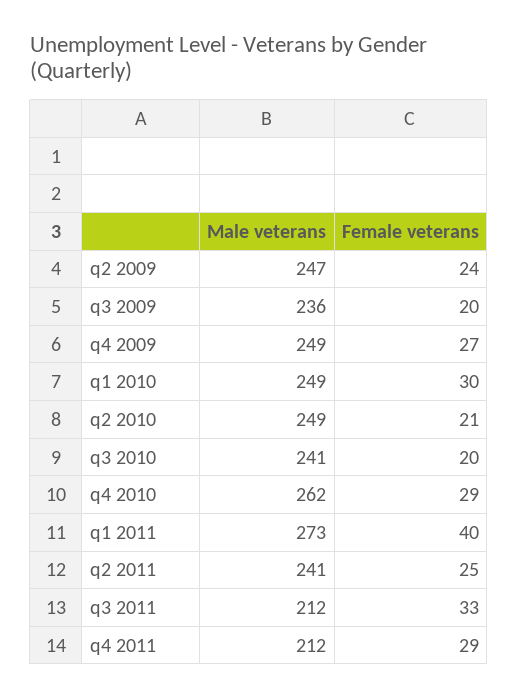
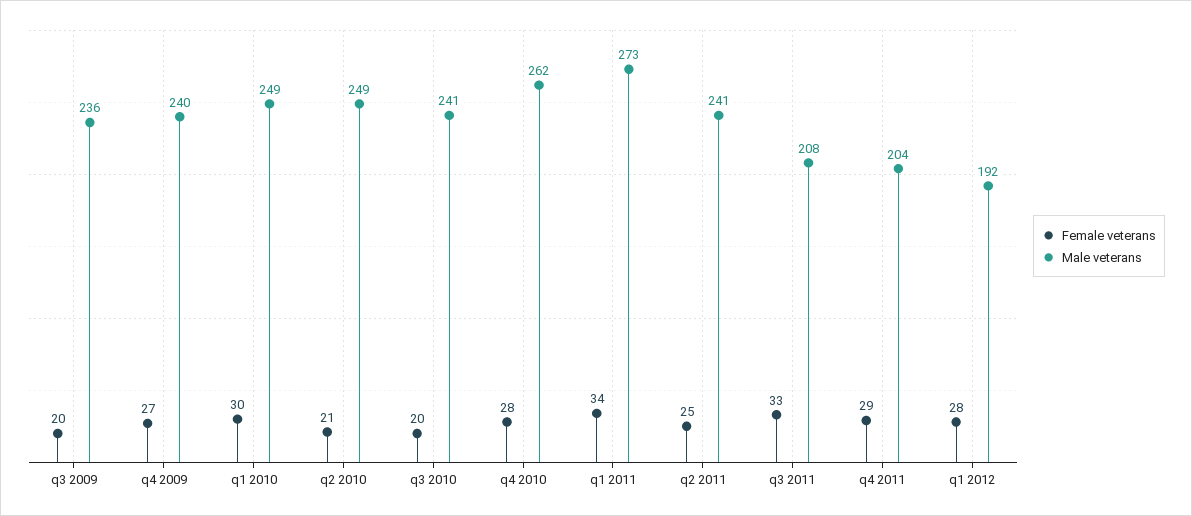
Male veterans, q2 2009: 247 -> none
Female veterans, q2 2009: 24 -> none
Male veterans, q4 2009: 249 -> 240
Female veterans, q4 2010: 29 -> 28
Female veterans, q1 2011: 40 -> 34
Male veterans, q3 2011: 212 -> 208
Male veterans, q4 2011: 212 -> 204
Female veterans, q1 2012: none -> 28
Male veterans, q1 2012: none -> 192

